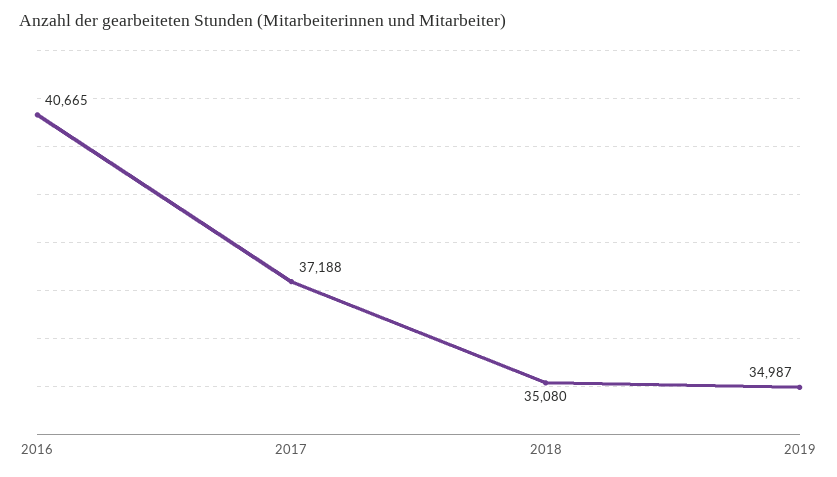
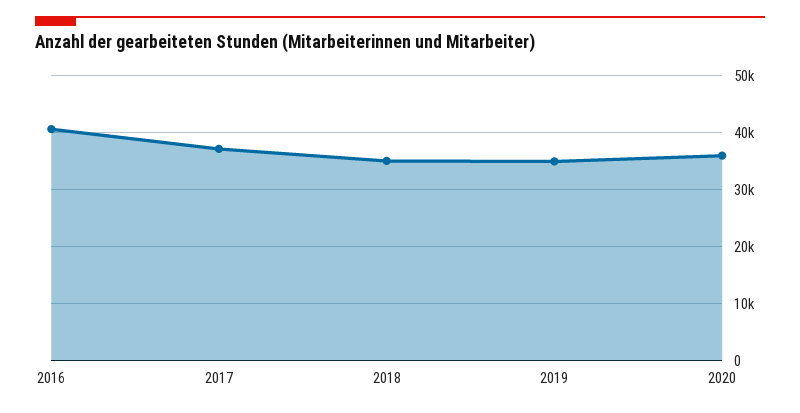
2020: none -> 36000

